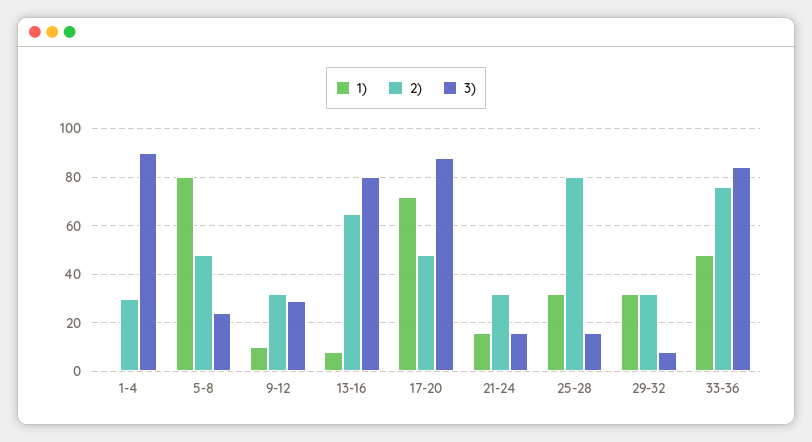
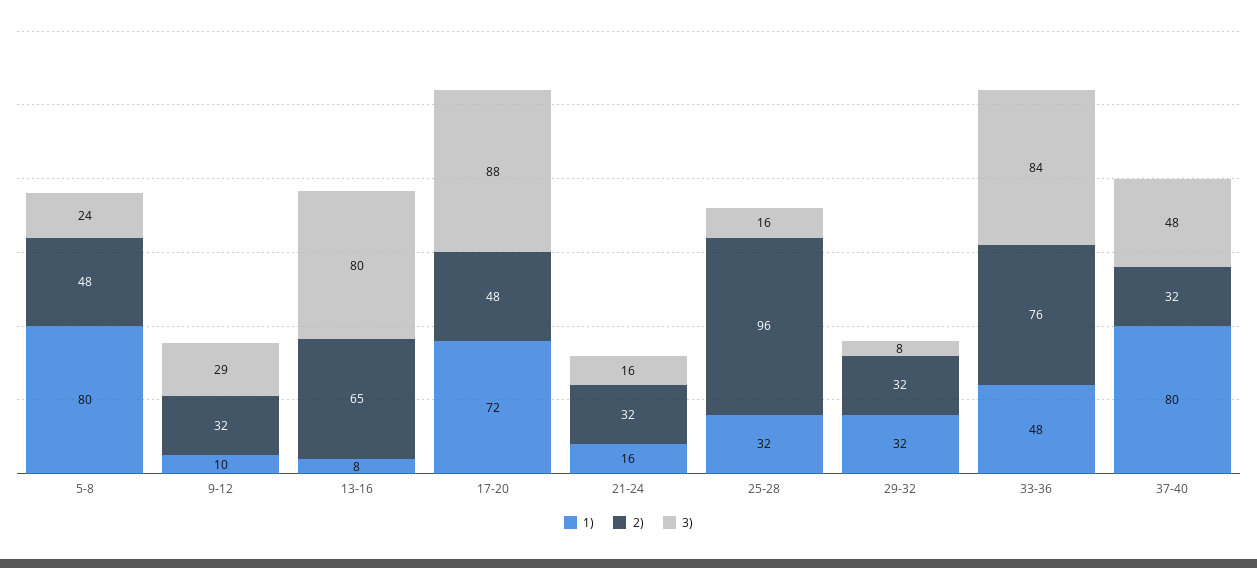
1), 1-4: 0 -> none
2), 1-4: 30 -> none
3), 1-4: 90 -> none
2), 25-28: 80 -> 96
1), 37-40: none -> 80
2), 37-40: none -> 32
3), 37-40: none -> 48

